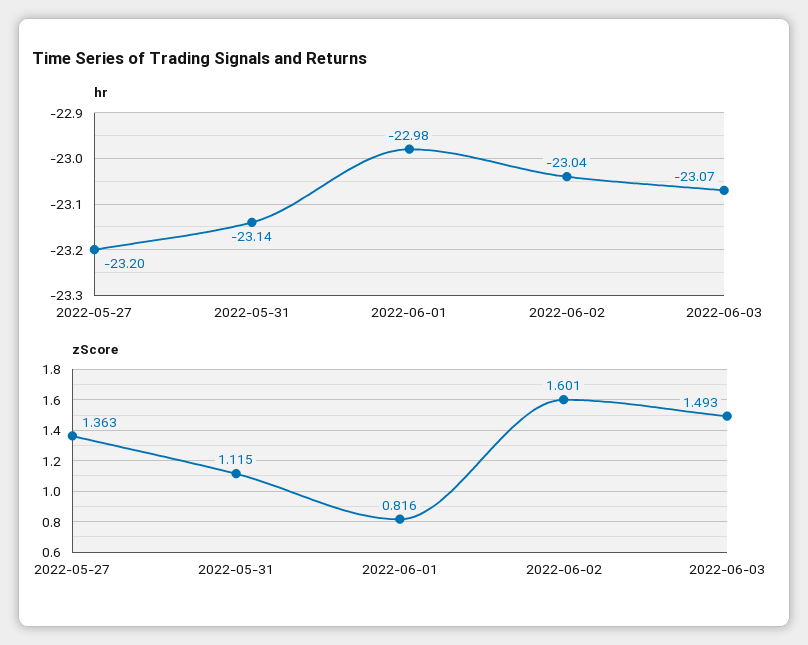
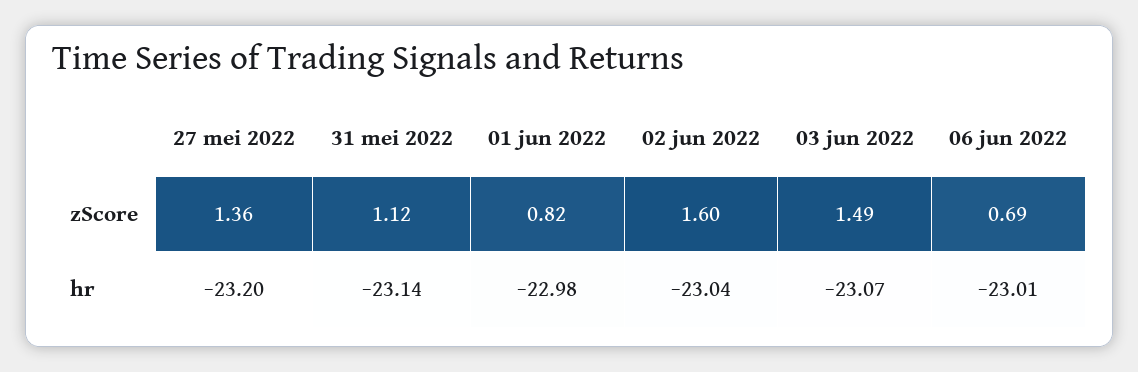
zScore, 06 jun 2022: none -> 0.69
hr, 06 jun 2022: none -> -23.01

